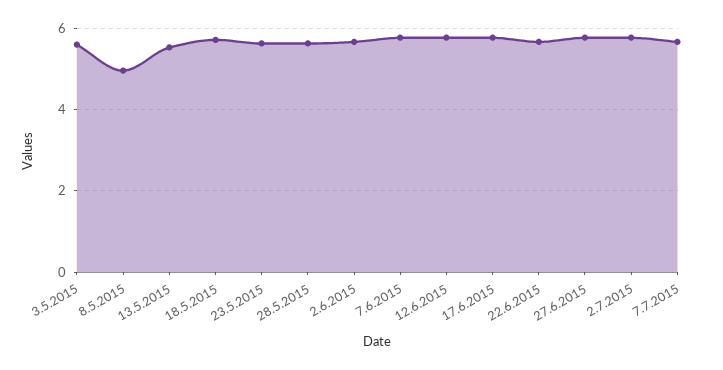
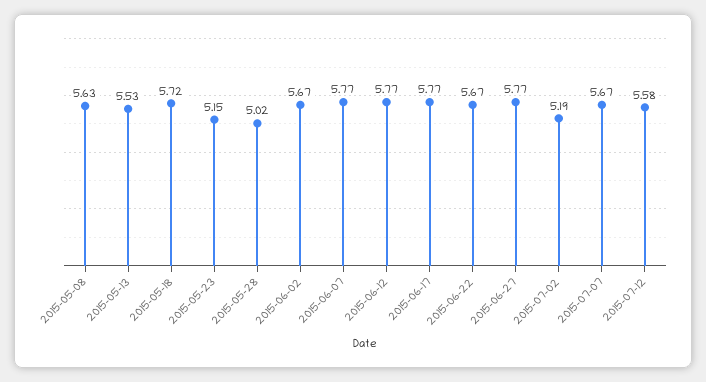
3.5.2015: 5.6 -> none
8.5.2015: 5 -> 5.63
23.5.2015: 5.6 -> 5.15
28.5.2015: 5.6 -> 5.02
2.7.2015: 5.8 -> 5.19
2015-07-12: none -> 5.58

